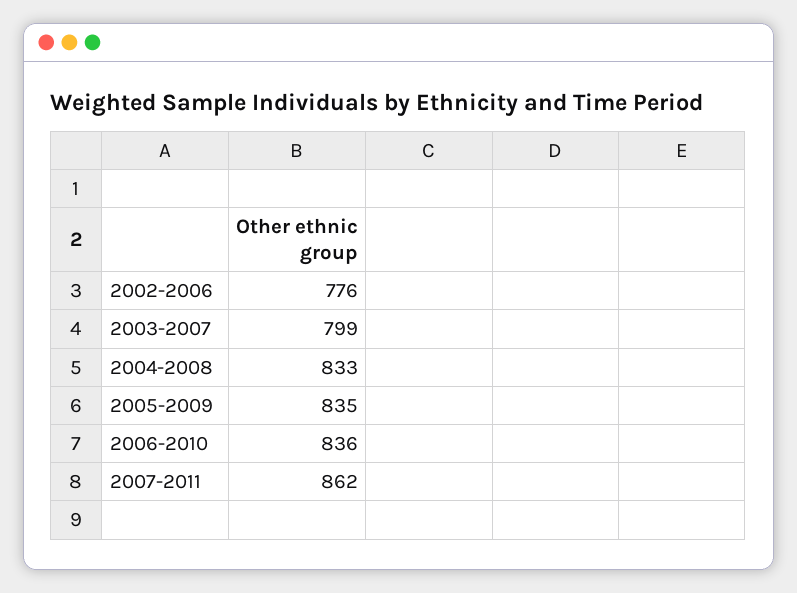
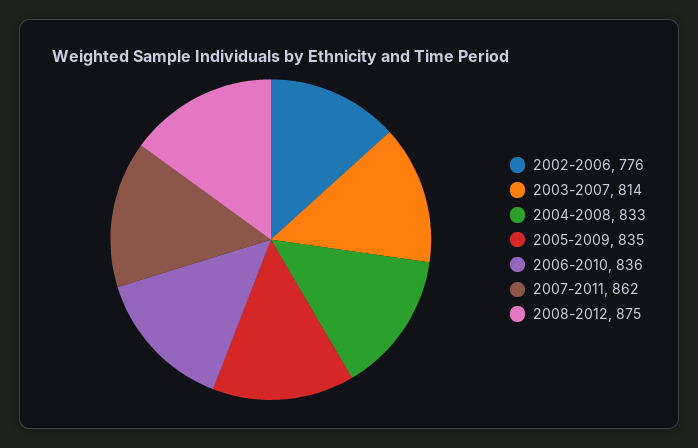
2003-2007: 799 -> 814
2008-2012: none -> 875

